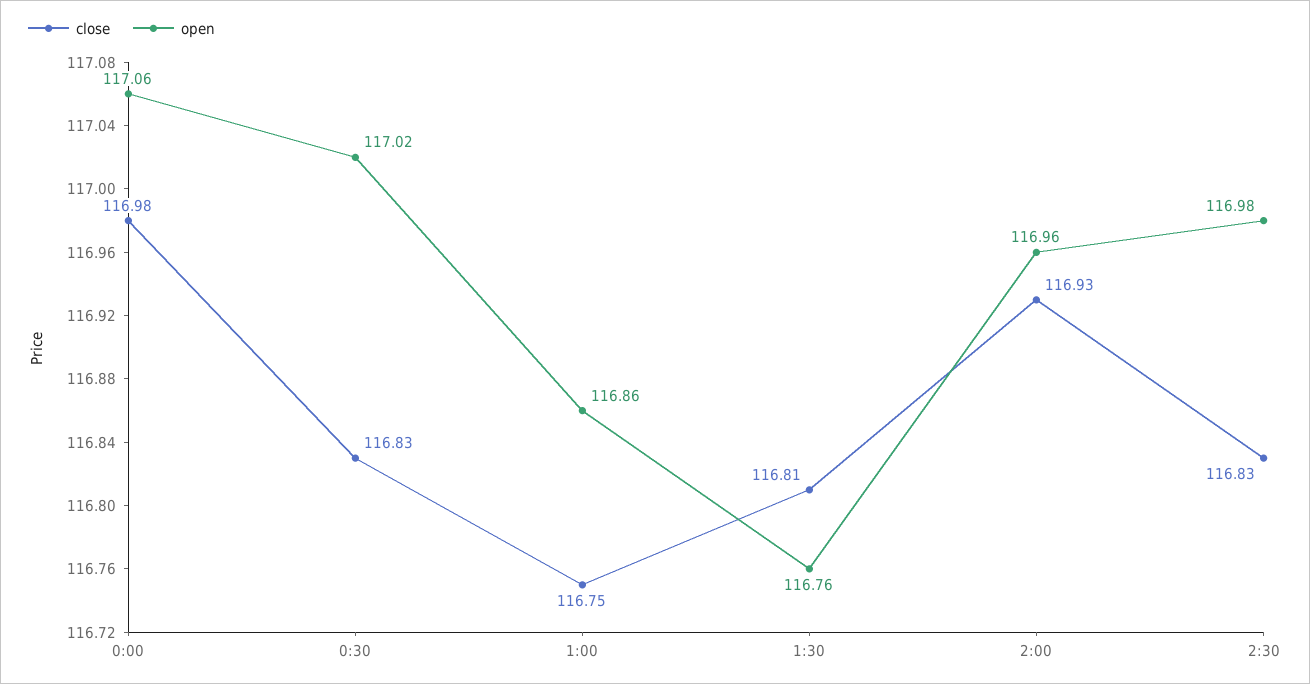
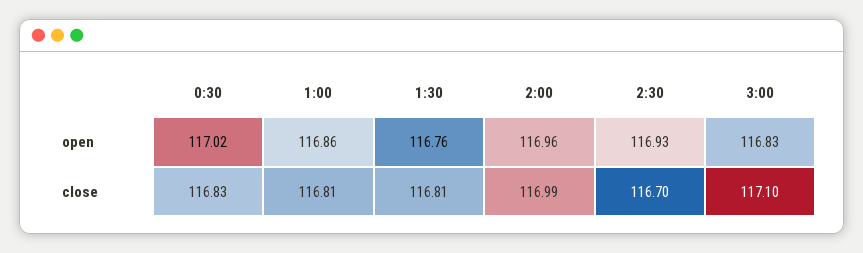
close, 0:00: 116.98 -> none
open, 0:00: 117.06 -> none
close, 1:00: 116.75 -> 116.81
close, 2:00: 116.93 -> 116.99
close, 2:30: 116.83 -> 116.7
open, 2:30: 116.98 -> 116.93
open, 3:00: none -> 116.83
close, 3:00: none -> 117.1

